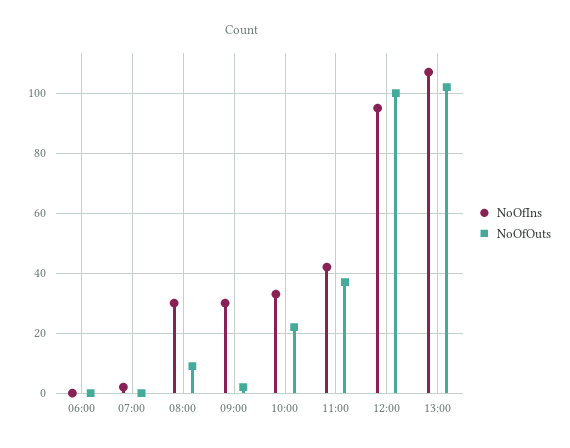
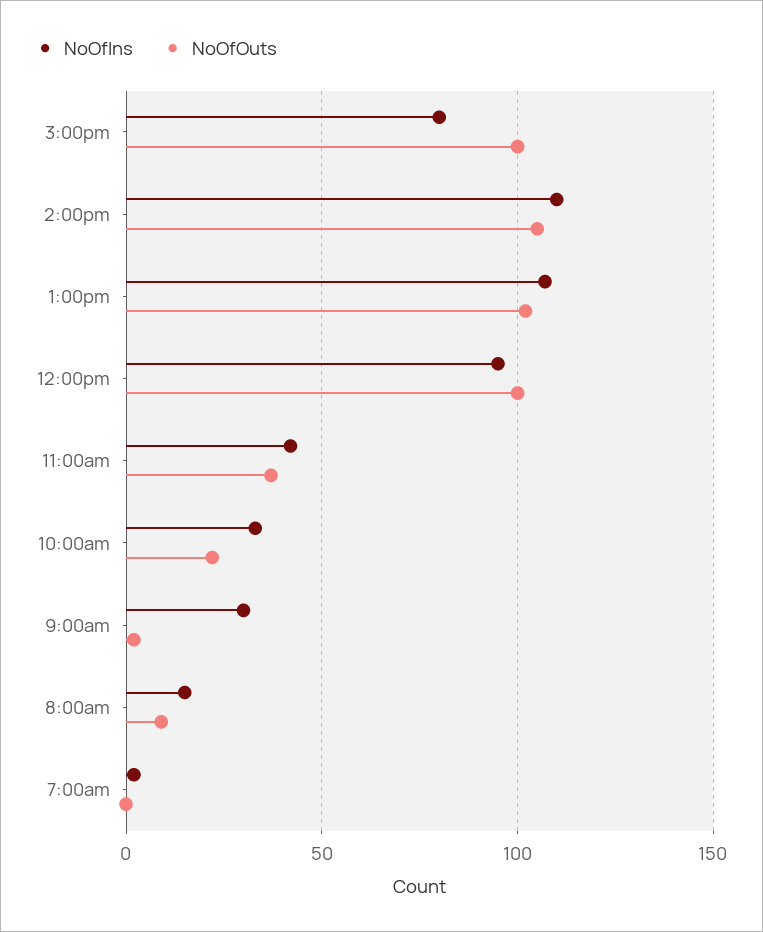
NoOfIns, 06:00: 0 -> none
NoOfOuts, 06:00: 0 -> none
NoOfIns, 08:00: 30 -> 15
NoOfIns, 3:00pm: none -> 80
NoOfOuts, 3:00pm: none -> 100
NoOfIns, 2:00pm: none -> 110
NoOfOuts, 2:00pm: none -> 105

